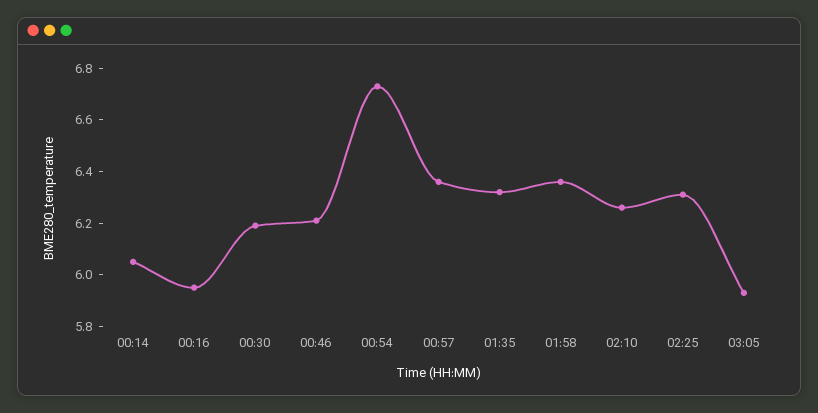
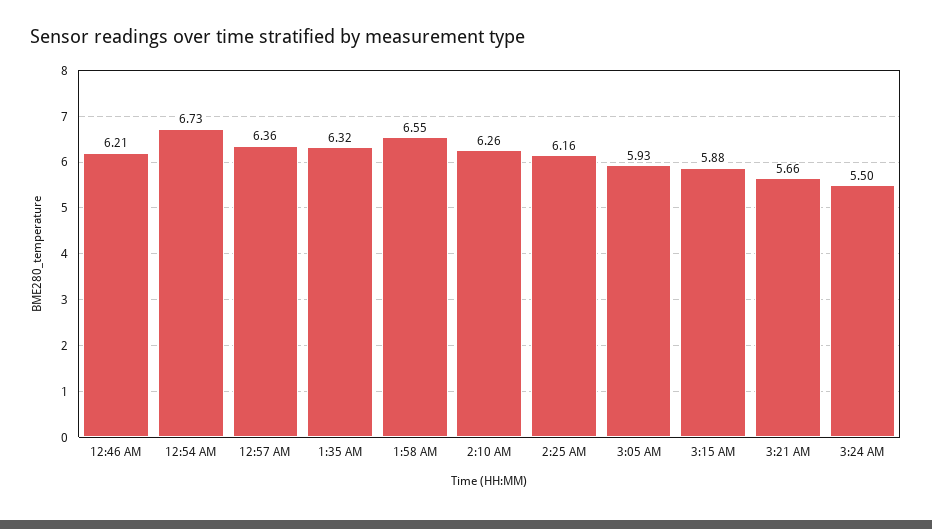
00:14: 6.05 -> none
00:16: 5.95 -> none
00:30: 6.2 -> none
01:58: 6.35 -> 6.55
02:25: 6.3 -> 6.16
3:15 AM: none -> 5.88
3:21 AM: none -> 5.66
3:24 AM: none -> 5.5

